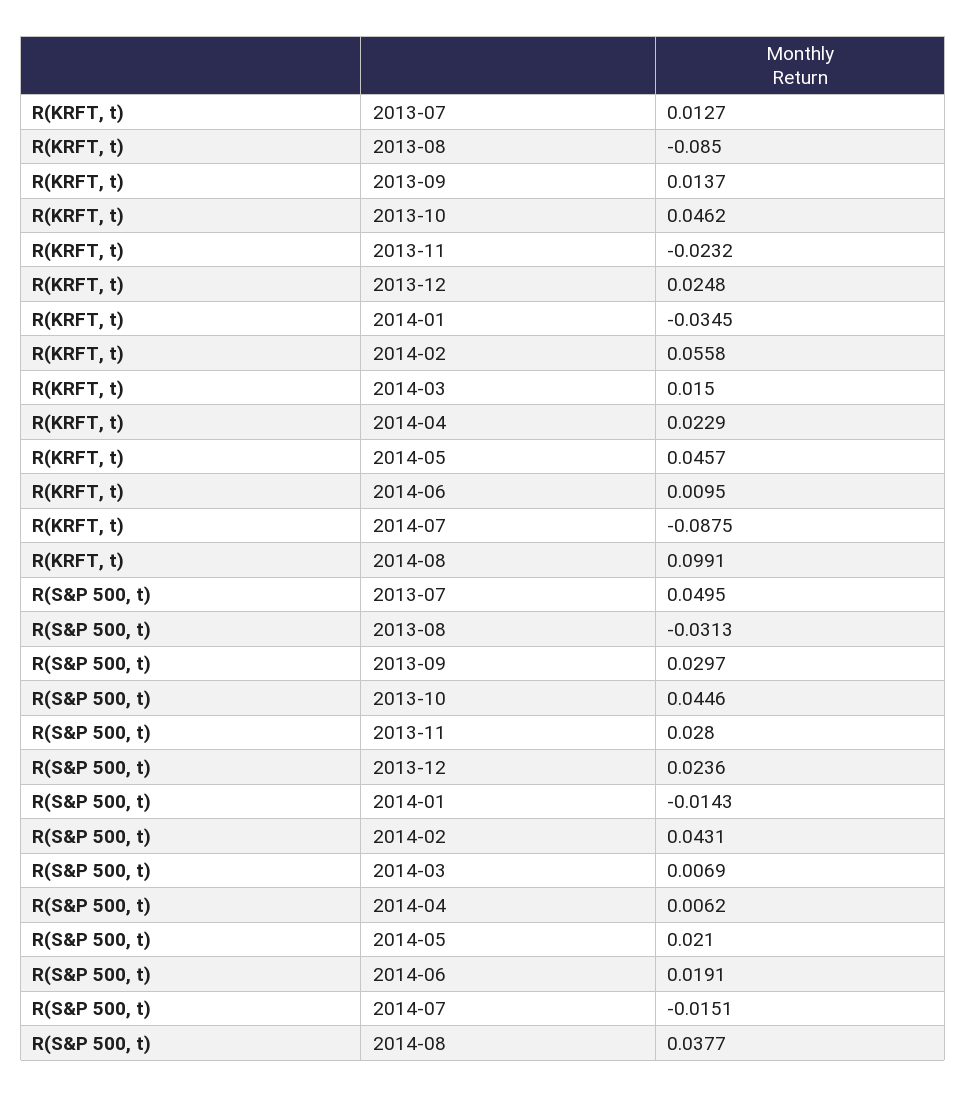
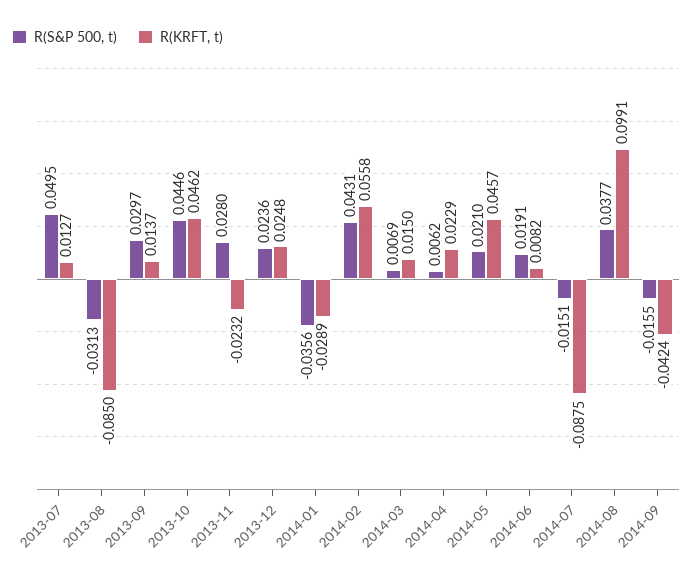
R(KRFT, t), 2014-01: -0.0345 -> -0.0289
R(KRFT, t), 2014-06: 0.0095 -> 0.0082
R(S&P 500, t), 2014-01: -0.0143 -> -0.0356
R(S&P 500, t), 2014-09: none -> -0.0155
R(KRFT, t), 2014-09: none -> -0.0424

